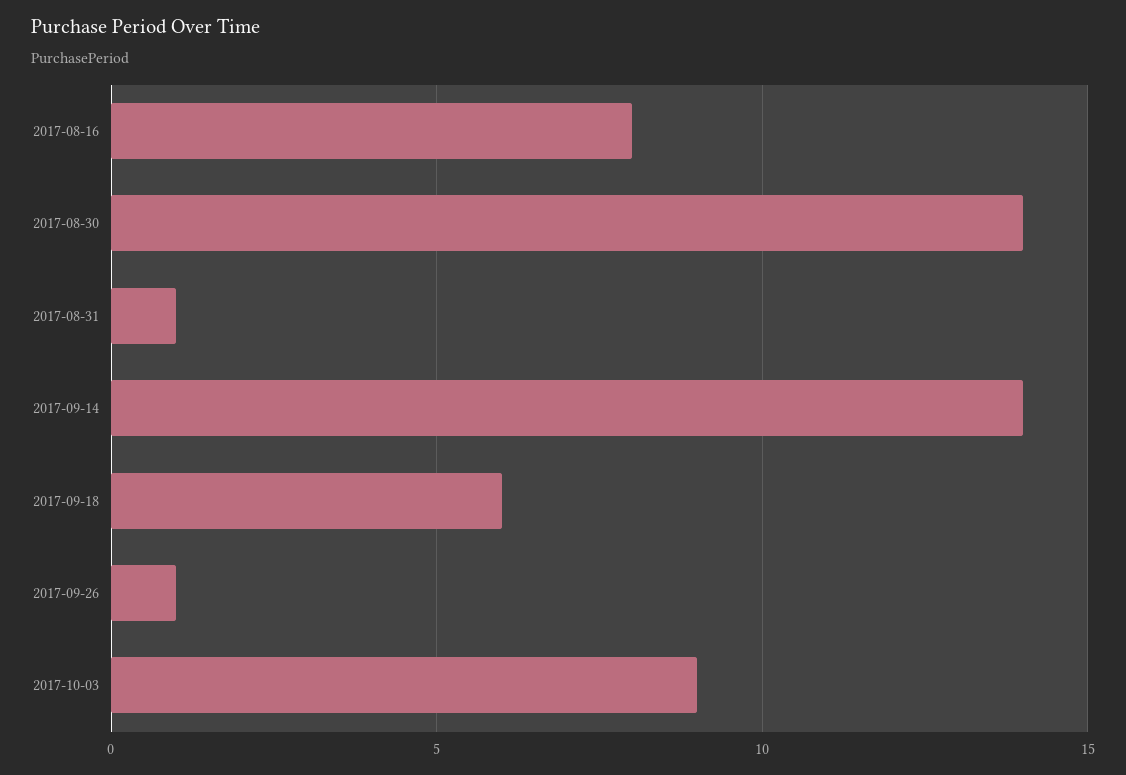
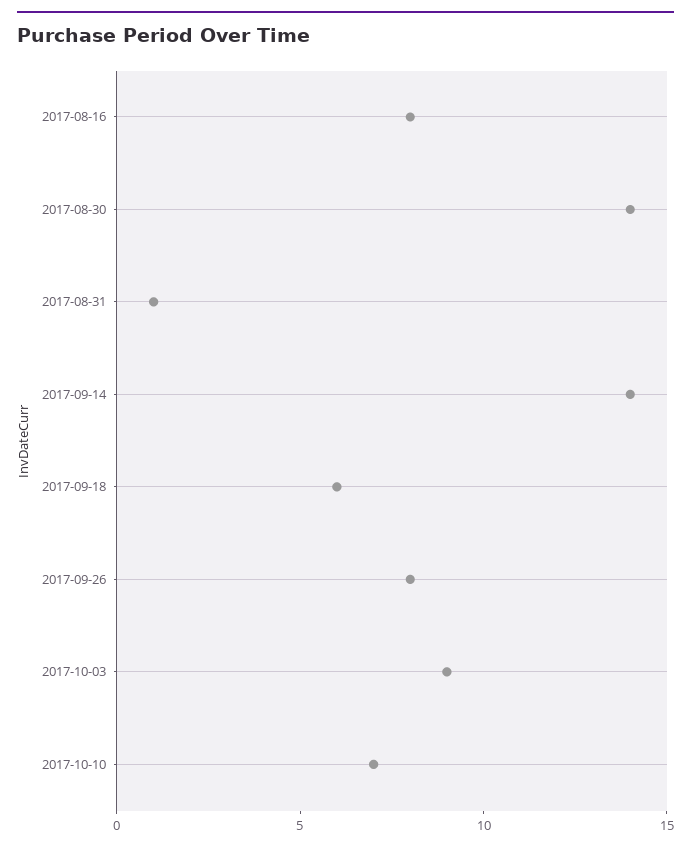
2017-09-26: 1 -> 8
2017-10-10: none -> 7

